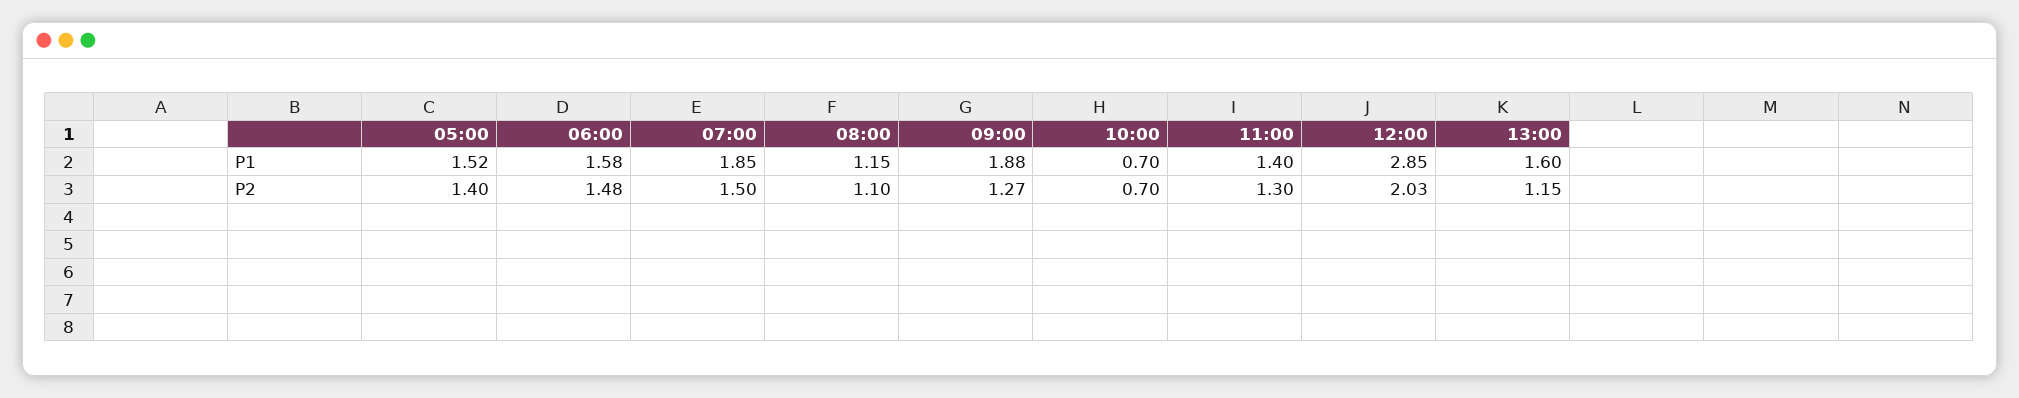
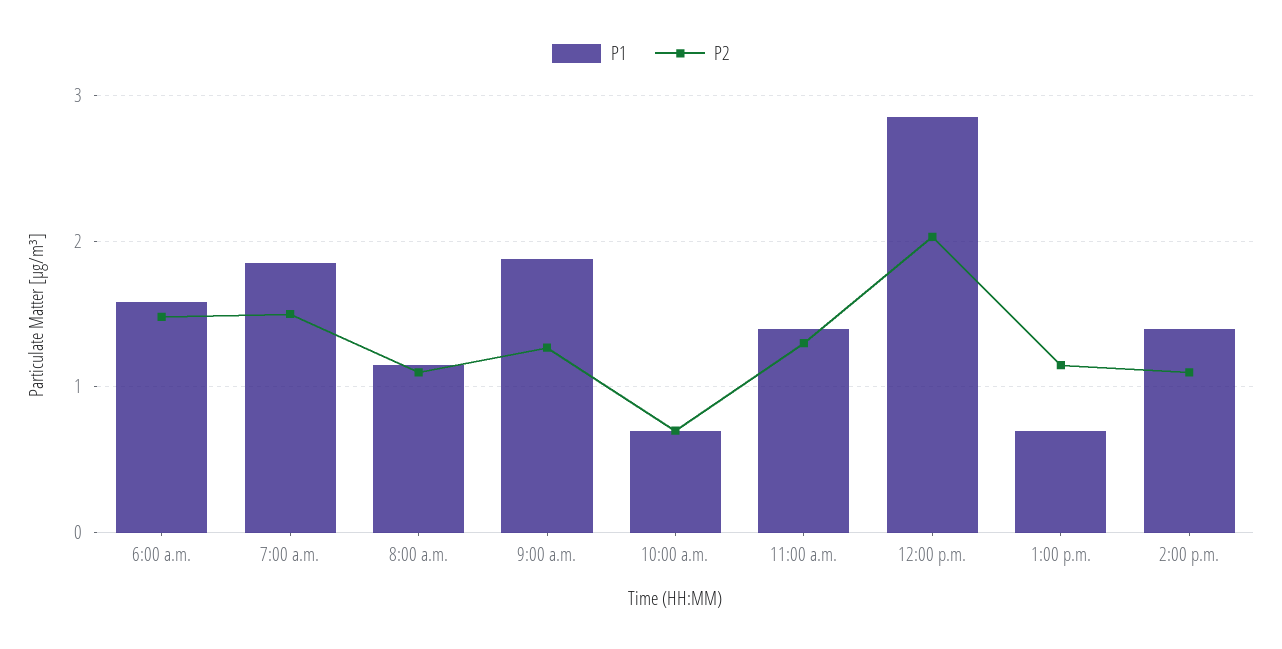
P1, 05:00: 1.52 -> none
P1, 13:00: 1.6 -> 0.7
P2, 05:00: 1.4 -> none
P1, 2:00 p.m.: none -> 1.4
P2, 2:00 p.m.: none -> 1.1

